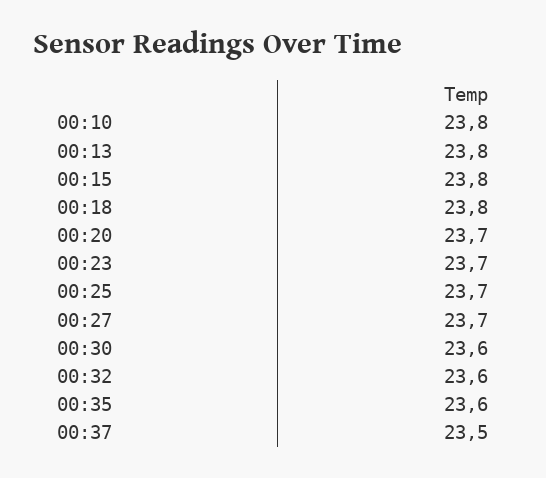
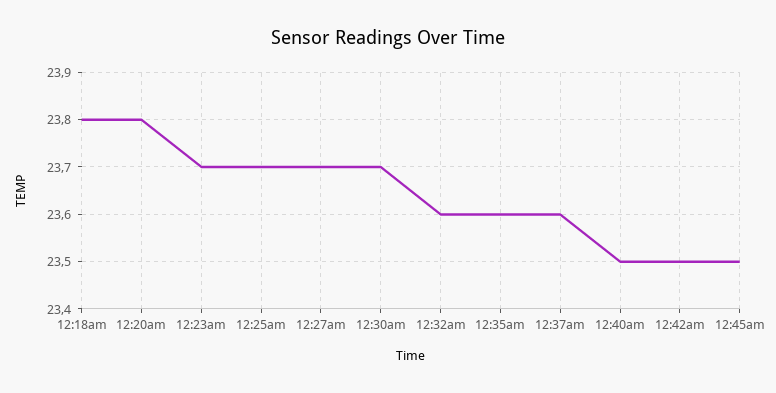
00:10: 23.8 -> none
00:13: 23.8 -> none
00:15: 23.8 -> none
00:20: 23.7 -> 23.8
00:30: 23.6 -> 23.7
00:37: 23.5 -> 23.6
12:40am: none -> 23.5
12:42am: none -> 23.5
12:45am: none -> 23.5

